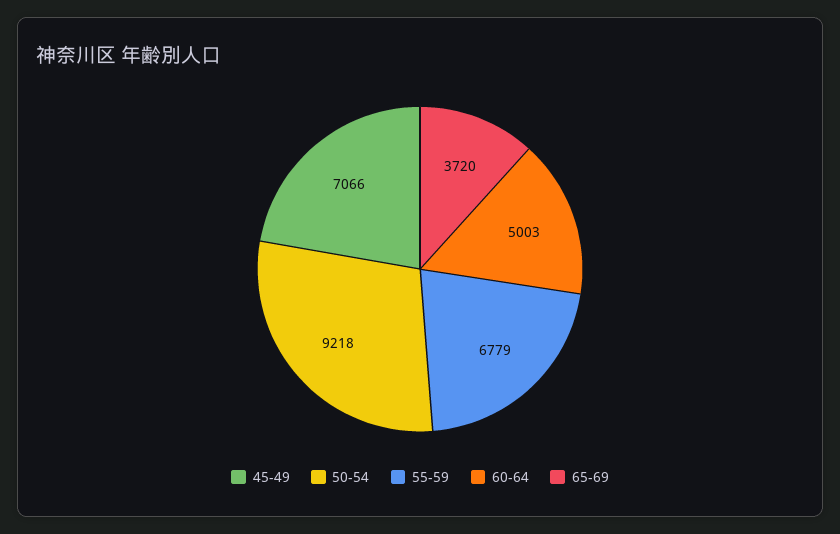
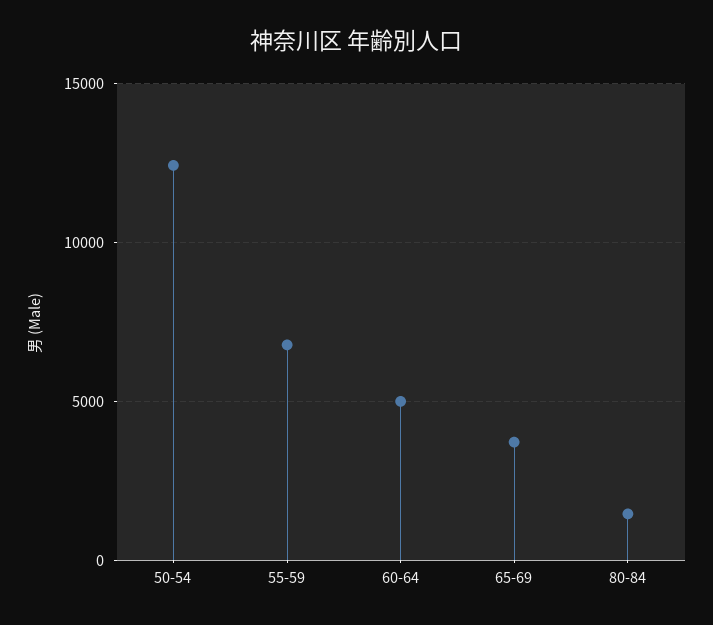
45-49: 7066 -> none
50-54: 9218 -> 12500
80-84: none -> 1500

